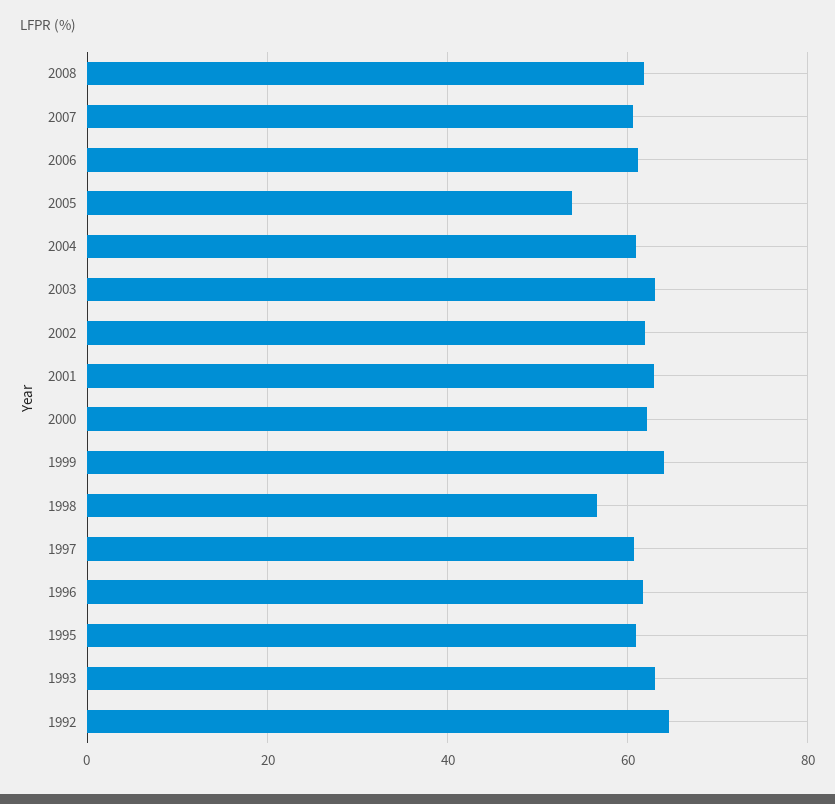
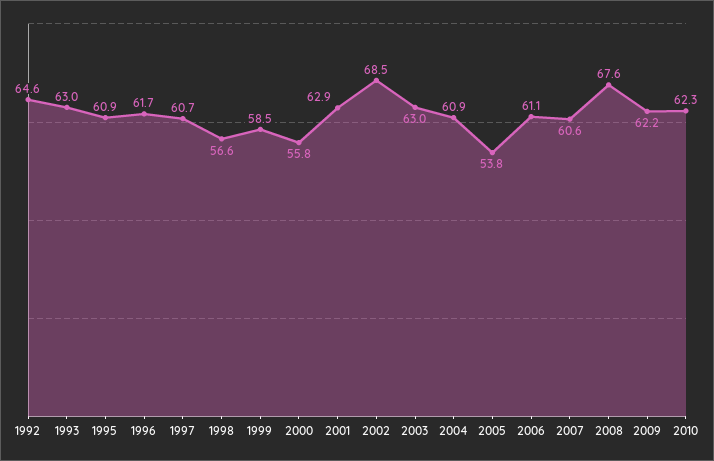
2008: 62 -> 67.6
2002: 62 -> 68.5
2000: 62 -> 55.8
1999: 64 -> 58.5
2009: none -> 62.2
2010: none -> 62.3

